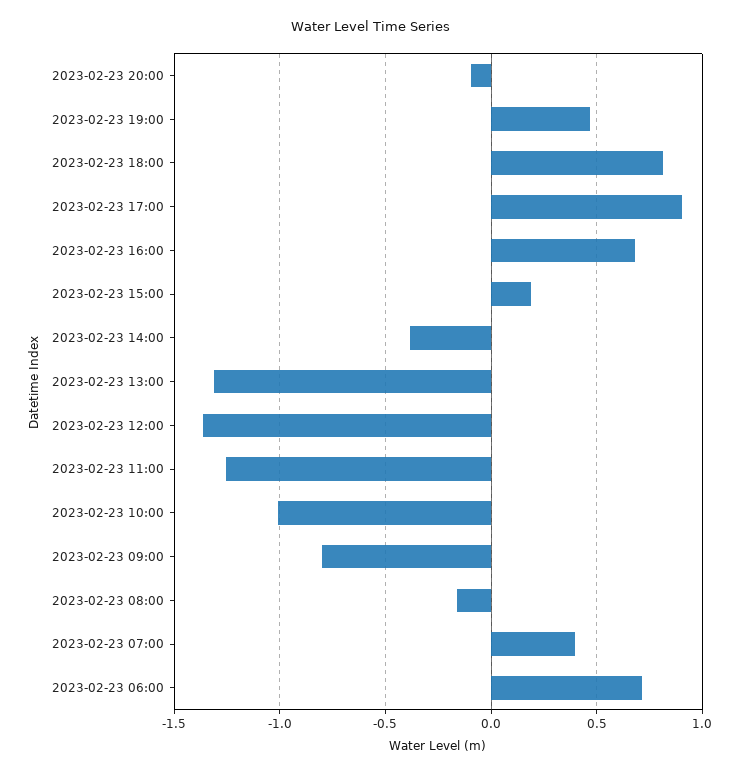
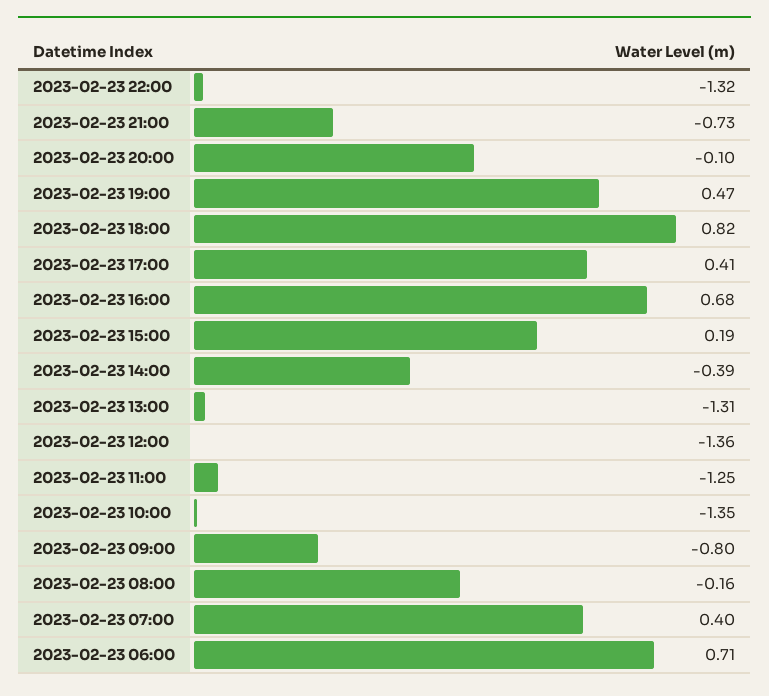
2023-02-23 17:00: 0.9 -> 0.41
2023-02-23 10:00: -1 -> -1.35
2023-02-23 22:00: none -> -1.32
2023-02-23 21:00: none -> -0.73

